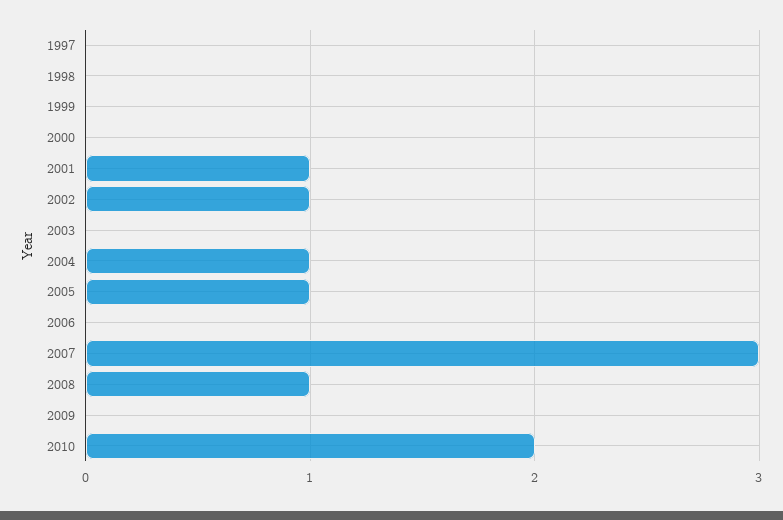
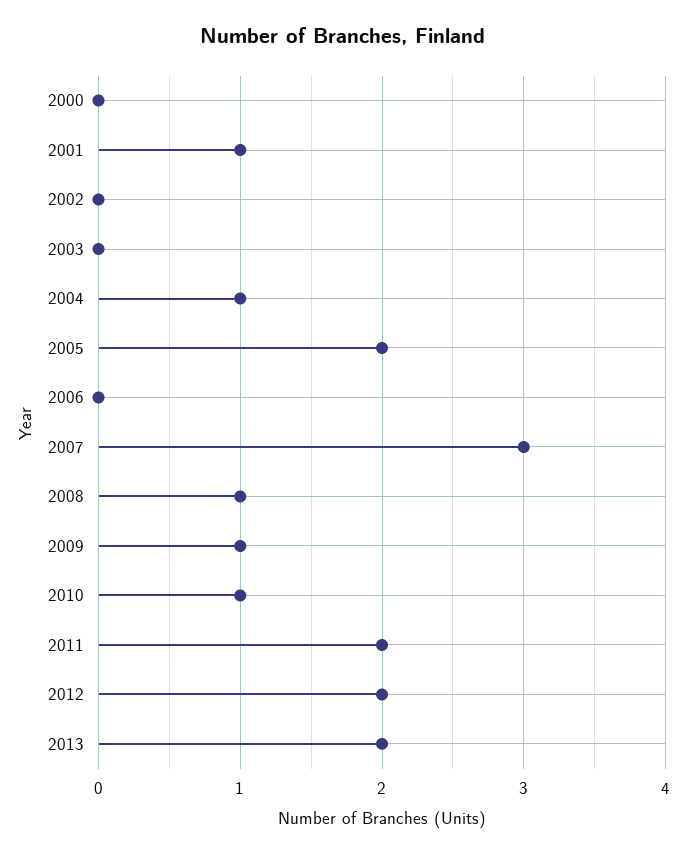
1997: 0 -> none
1998: 0 -> none
1999: 0 -> none
2002: 1 -> 0
2005: 1 -> 2
2009: 0 -> 1
2010: 2 -> 1
2011: none -> 2
2012: none -> 2
2013: none -> 2

